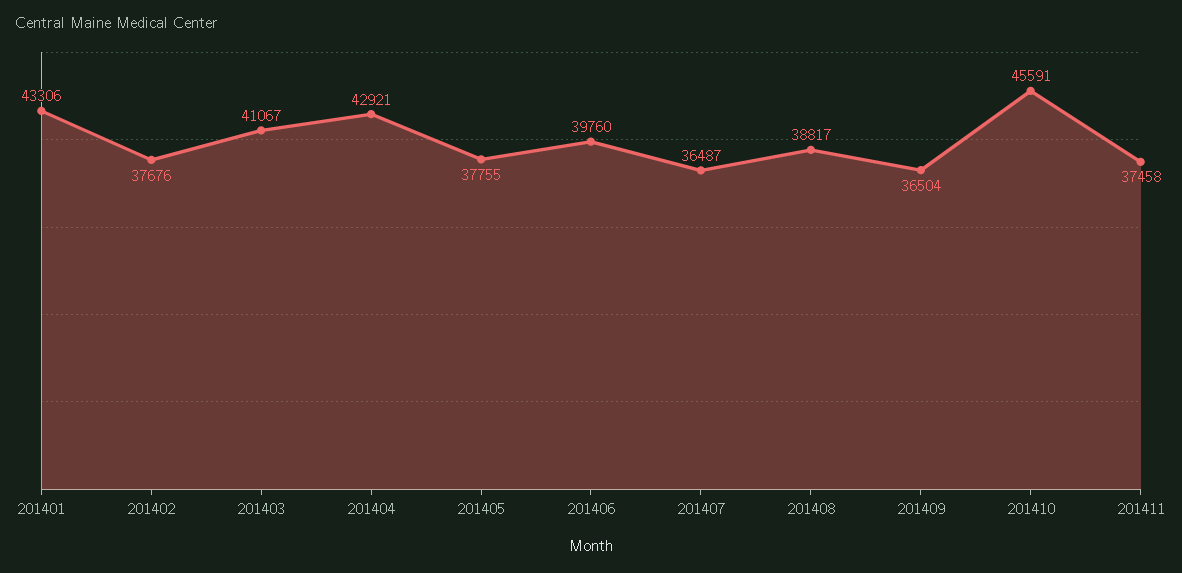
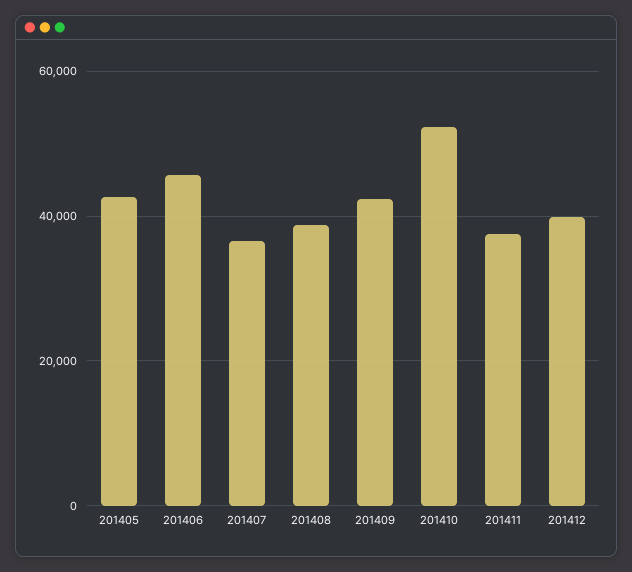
201401: 43306 -> none
201402: 37676 -> none
201403: 41067 -> none
201404: 42921 -> none
201405: 37755 -> 42000
201406: 39760 -> 46000
201409: 36504 -> 42000
201410: 45591 -> 52000
201412: none -> 40000

